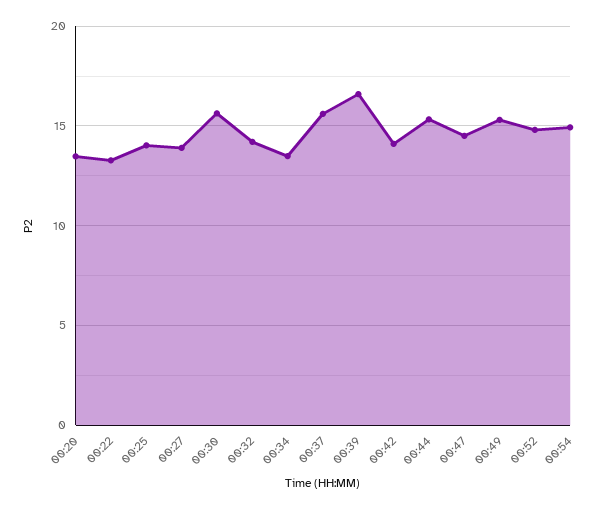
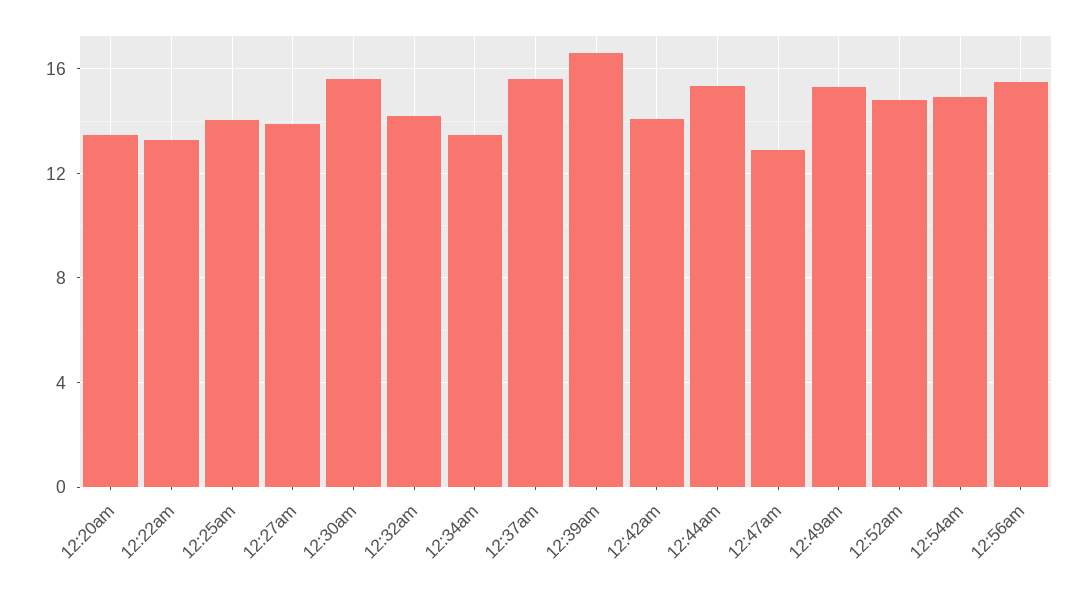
00:47: 14.5 -> 13
12:56am: none -> 15.5

